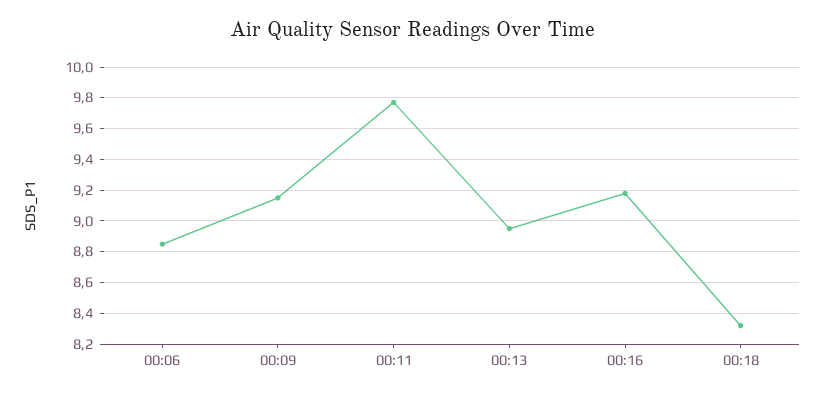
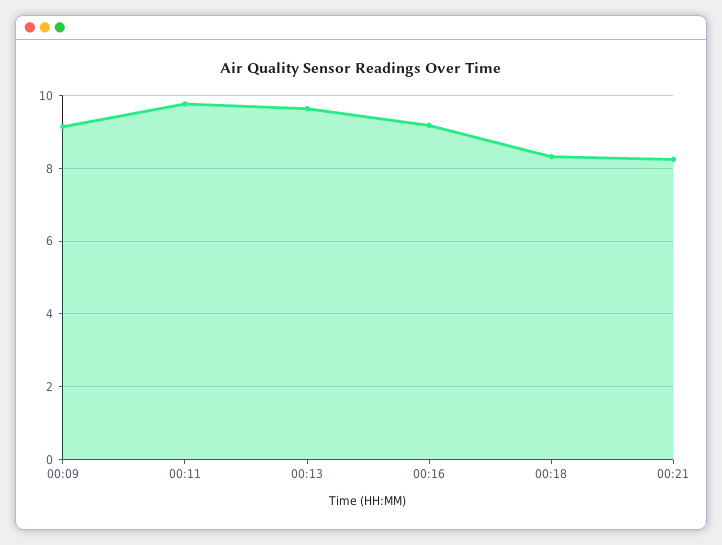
00:06: 8.85 -> none
00:13: 8.95 -> 9.6
00:21: none -> 8.2

